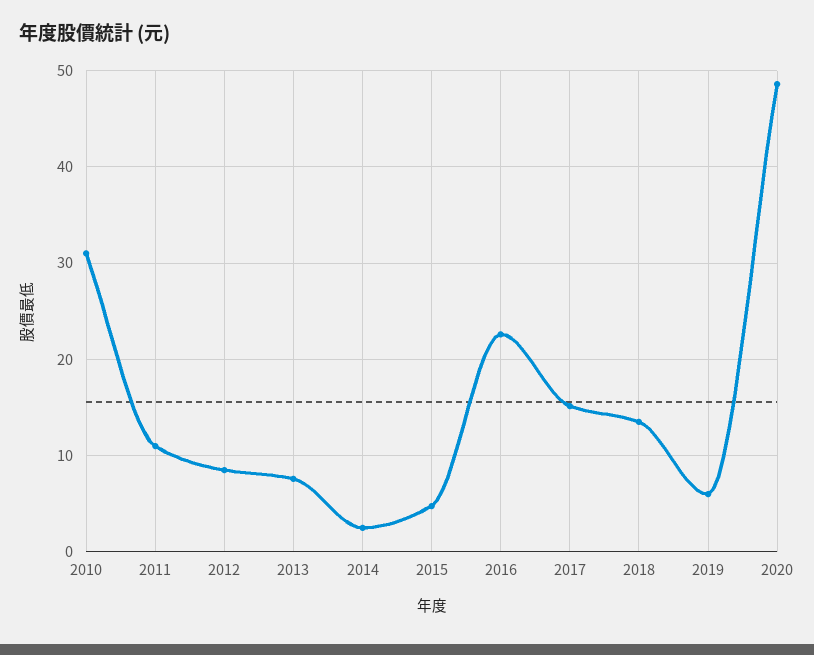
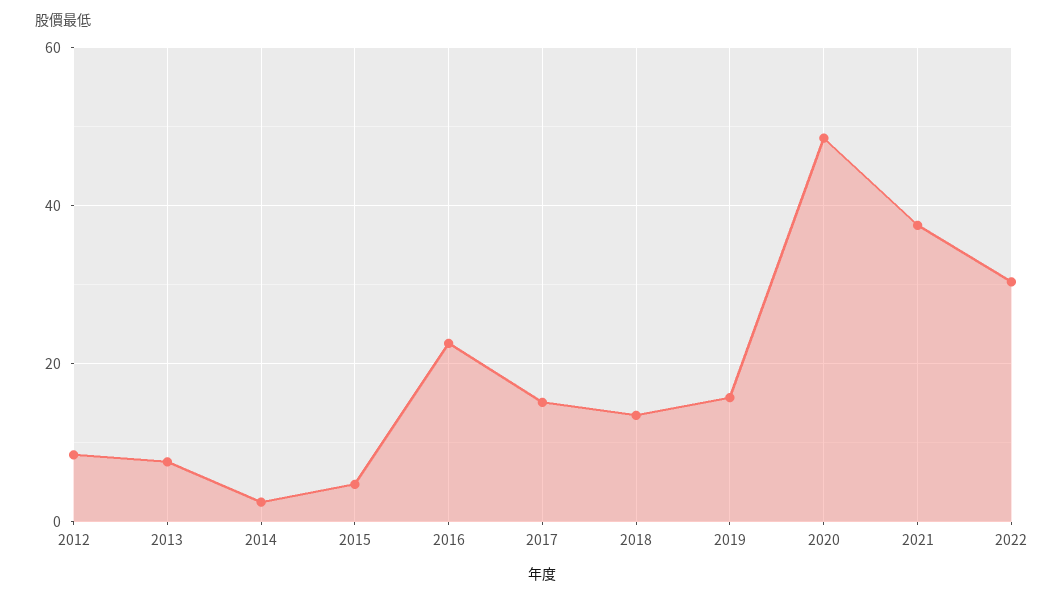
2010: 31 -> none
2011: 11 -> none
2019: 6 -> 16
2021: none -> 38
2022: none -> 30

